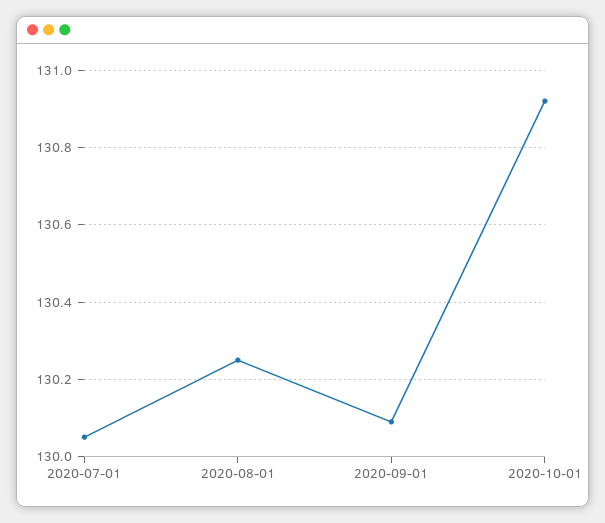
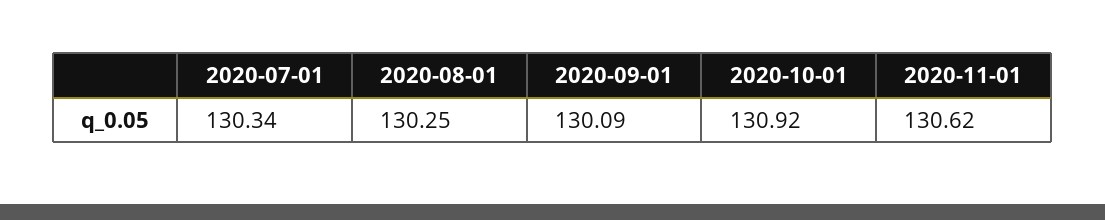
2020-07-01: 130.05 -> 130.34
2020-11-01: none -> 130.62

